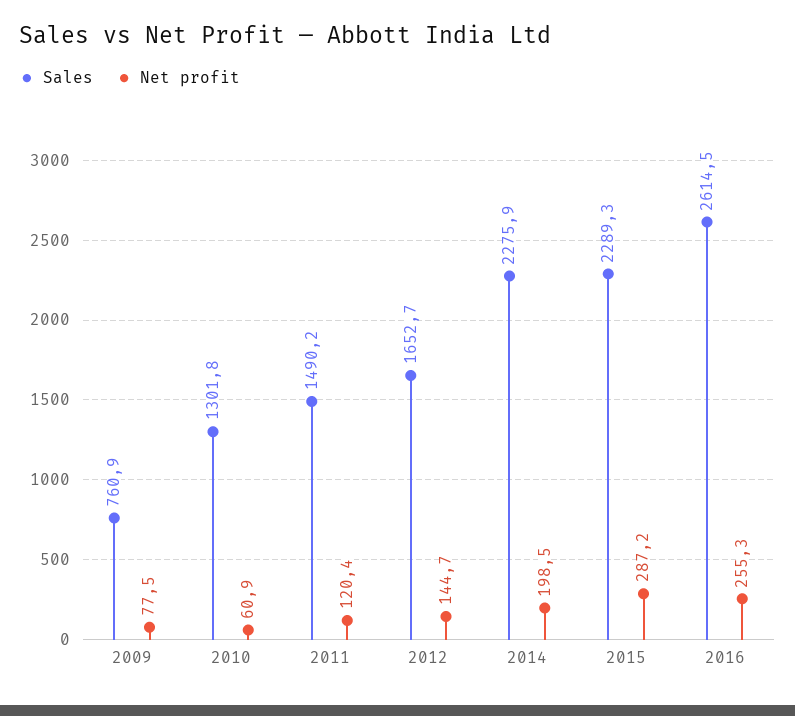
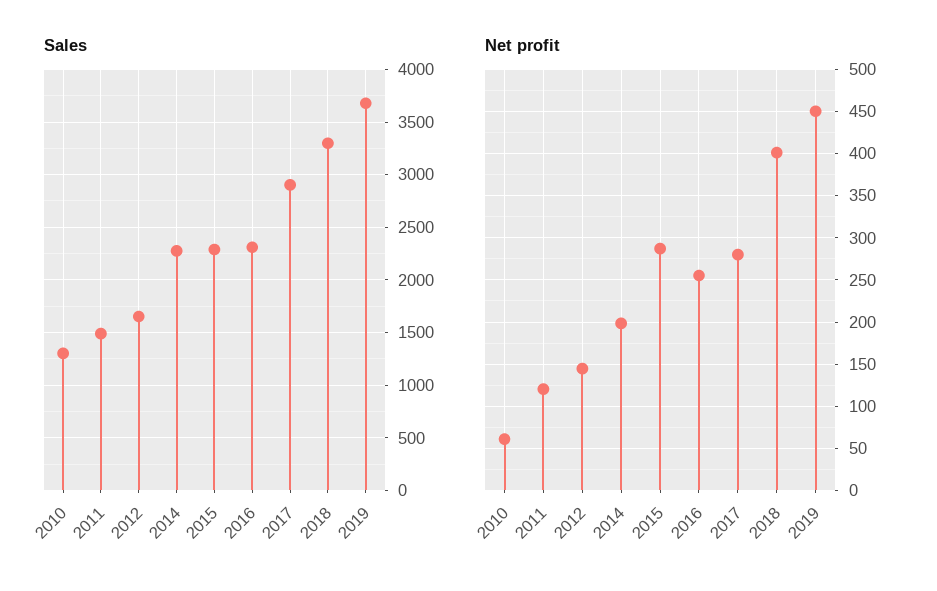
Sales, 2009: 760.9 -> none
Net profit, 2009: 77.5 -> none
Sales, 2016: 2614.5 -> 2300
Sales, 2017: none -> 2900
Sales, 2018: none -> 3300
Sales, 2019: none -> 3700
Net profit, 2017: none -> 280
Net profit, 2018: none -> 400
Net profit, 2019: none -> 450

